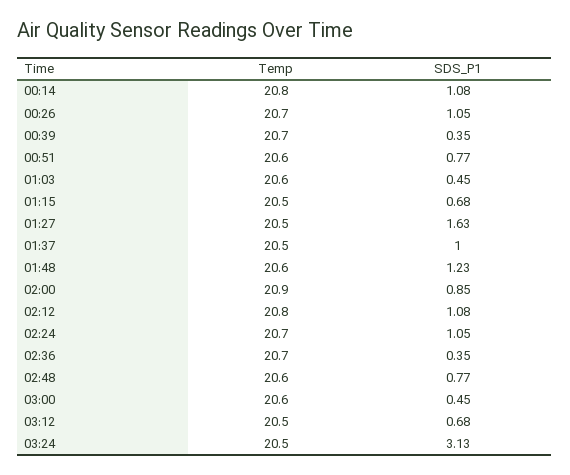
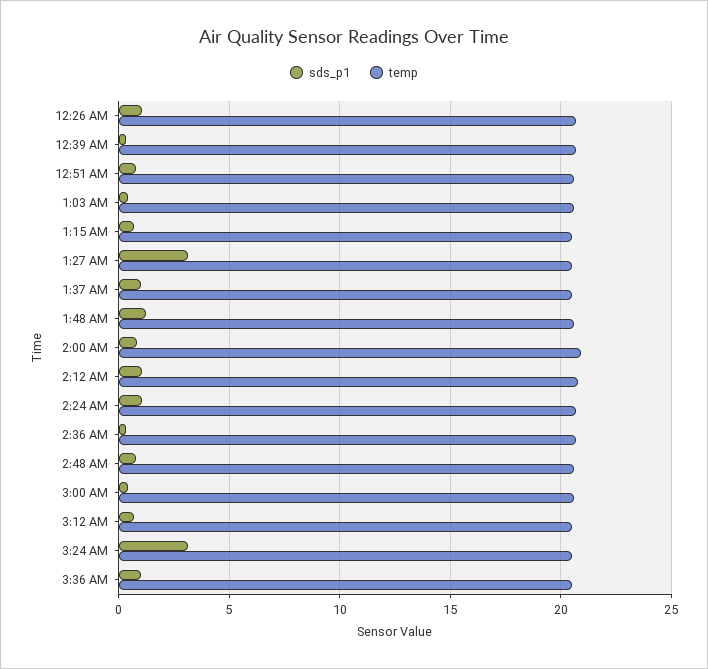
Temp, 00:14: 20.8 -> none
SDS_P1, 00:14: 1.08 -> none
SDS_P1, 01:27: 1.63 -> 3
SDS_P1, 3:36 AM: none -> 1
Temp, 3:36 AM: none -> 20.5

